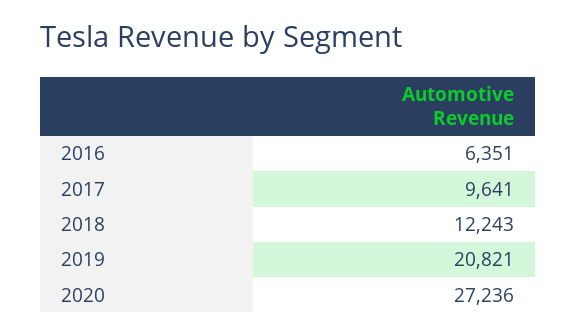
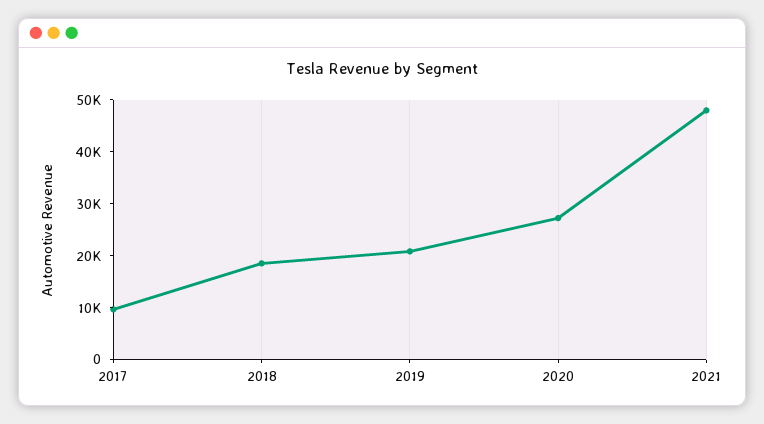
2016: 6351 -> none
2018: 12243 -> 18000
2021: none -> 48000

